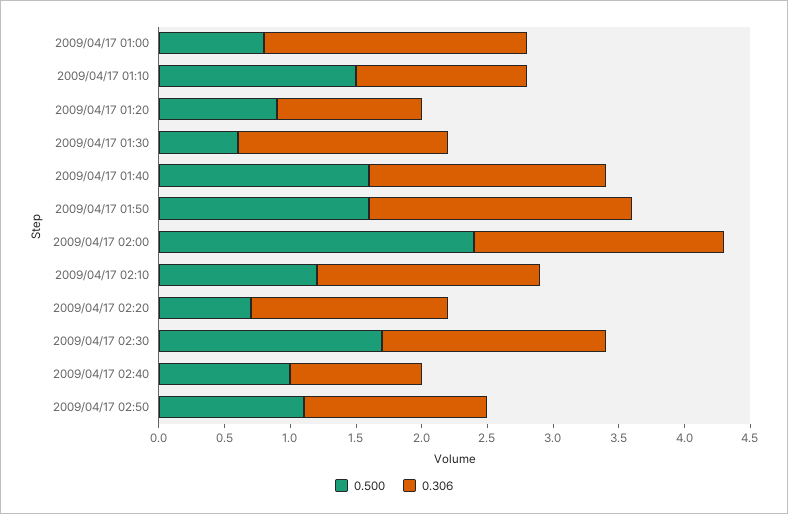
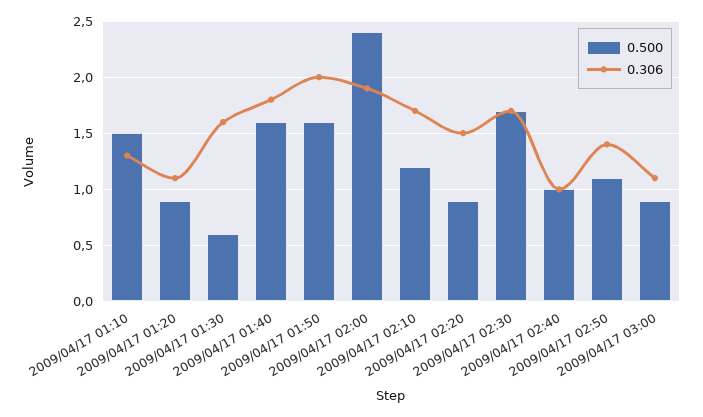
0.500, 2009/04/17 01:00: 0.8 -> none
0.306, 2009/04/17 01:00: 2 -> none
0.500, 2009/04/17 02:20: 0.7 -> 0.9
0.500, 2009/04/17 03:00: none -> 0.9
0.306, 2009/04/17 03:00: none -> 1.1

